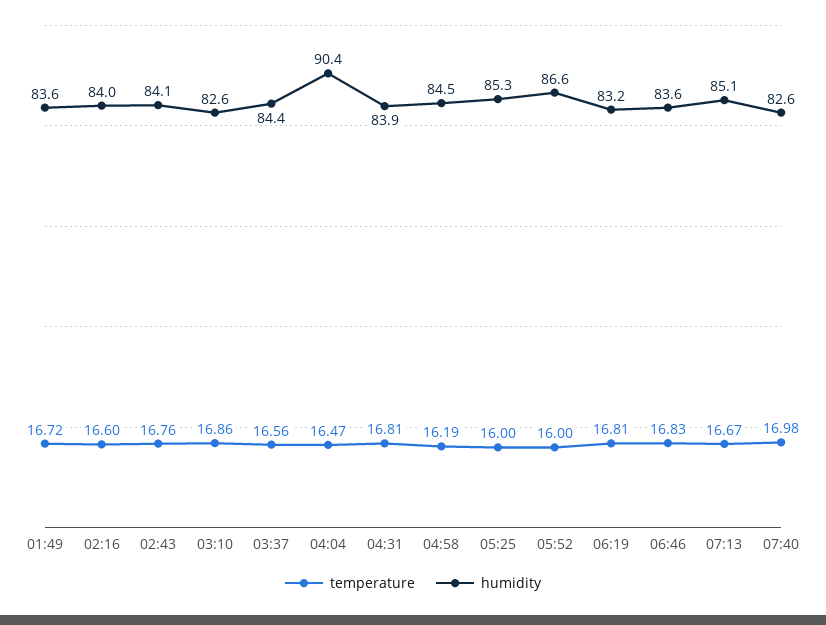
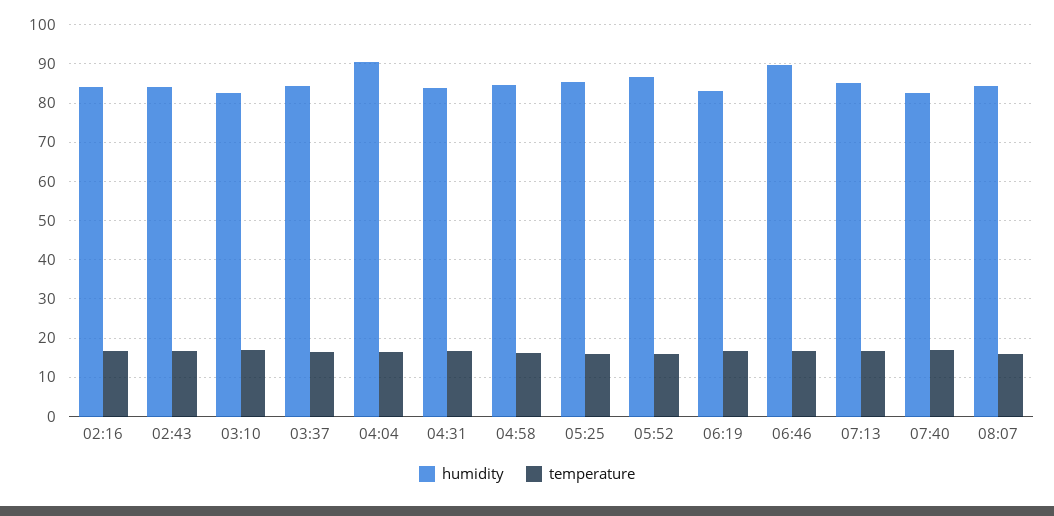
temperature, 01:49: 16.72 -> none
humidity, 01:49: 83.6 -> none
humidity, 06:46: 83.6 -> 90
humidity, 08:07: none -> 84
temperature, 08:07: none -> 16

